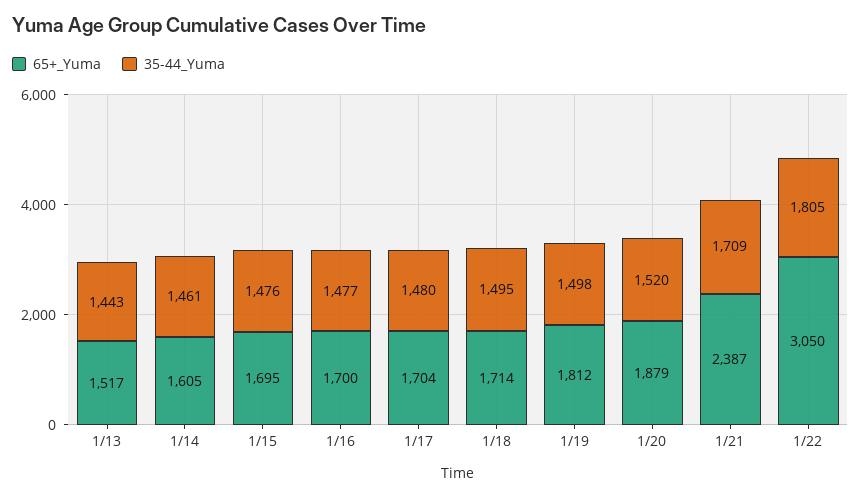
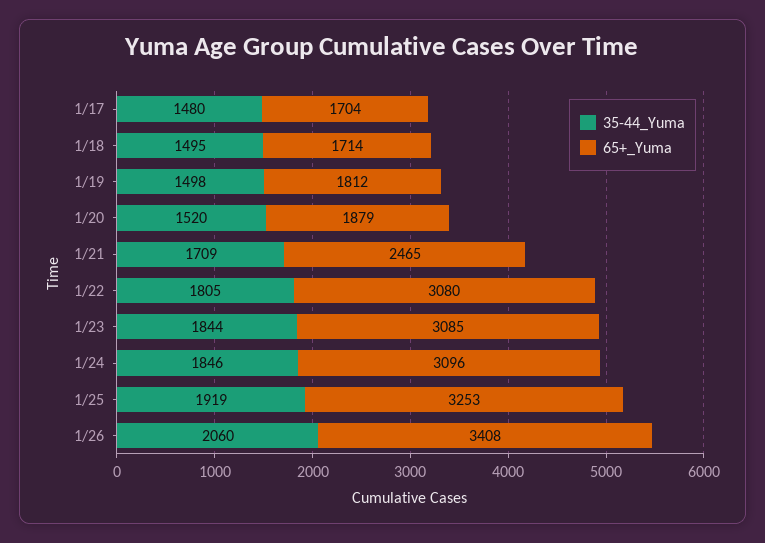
65+_Yuma, 1/13: 1517 -> none
35-44_Yuma, 1/13: 1443 -> none
65+_Yuma, 1/14: 1605 -> none
35-44_Yuma, 1/14: 1461 -> none
65+_Yuma, 1/15: 1695 -> none
35-44_Yuma, 1/15: 1476 -> none
65+_Yuma, 1/16: 1700 -> none
35-44_Yuma, 1/16: 1477 -> none
65+_Yuma, 1/21: 2387 -> 2465
65+_Yuma, 1/22: 3050 -> 3080
35-44_Yuma, 1/23: none -> 1844
65+_Yuma, 1/23: none -> 3085
35-44_Yuma, 1/24: none -> 1846
65+_Yuma, 1/24: none -> 3096
35-44_Yuma, 1/25: none -> 1919
65+_Yuma, 1/25: none -> 3253
35-44_Yuma, 1/26: none -> 2060
65+_Yuma, 1/26: none -> 3408

